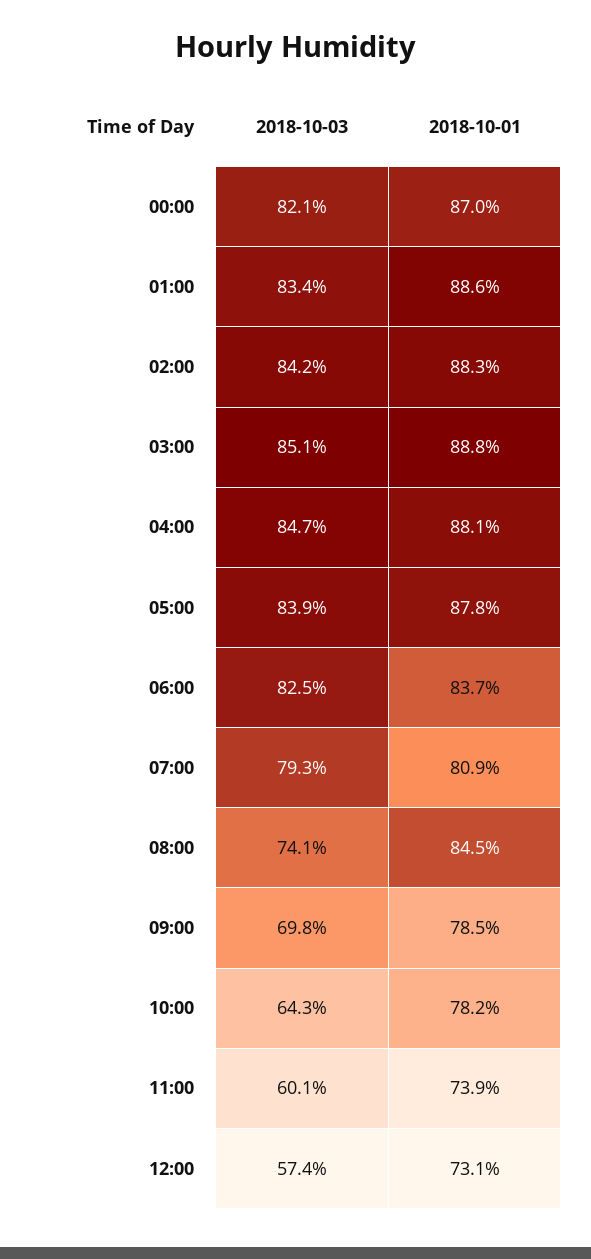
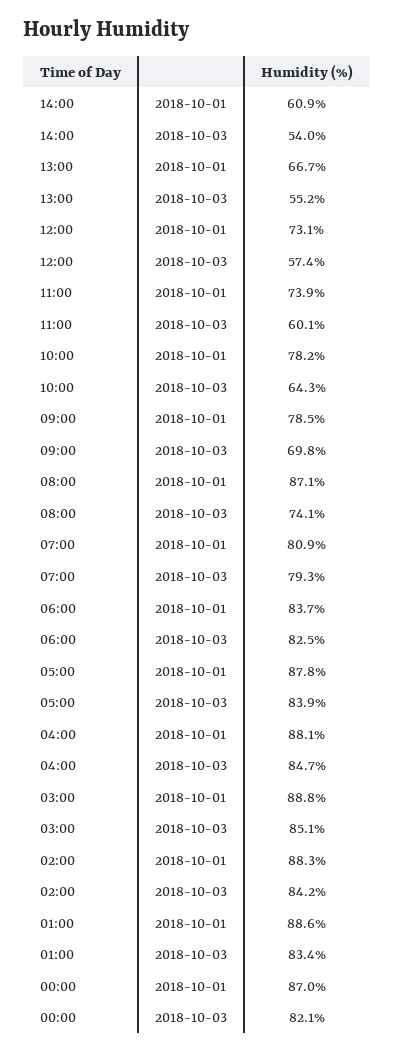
2018-10-01, 08:00: 84.5 -> 87.1
2018-10-01, 14:00: none -> 60.9
2018-10-03, 14:00: none -> 54
2018-10-01, 13:00: none -> 66.7
2018-10-03, 13:00: none -> 55.2

